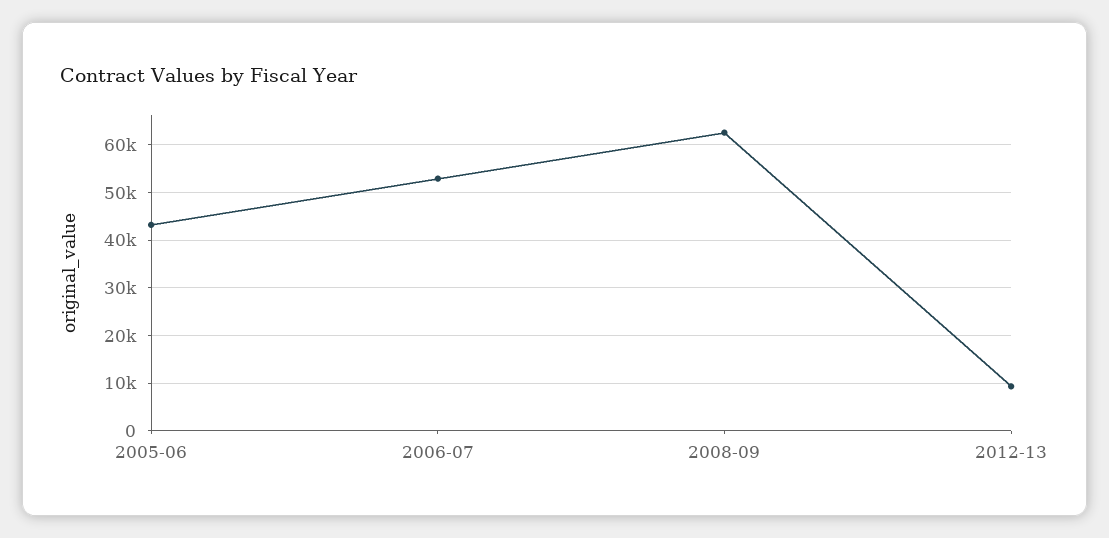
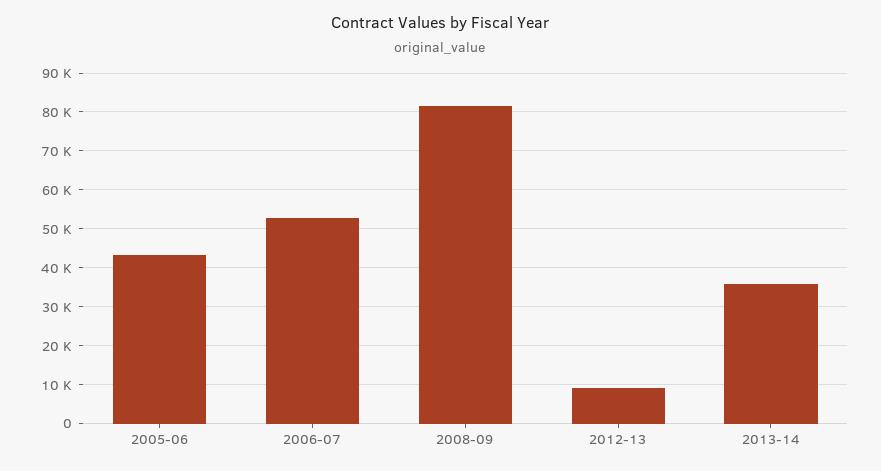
2008-09: 62000 -> 82000
2013-14: none -> 36000

